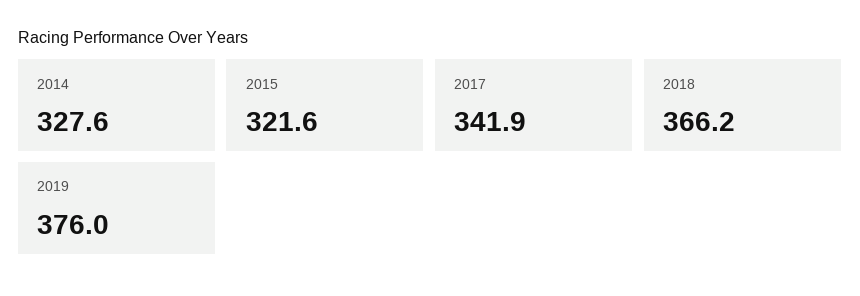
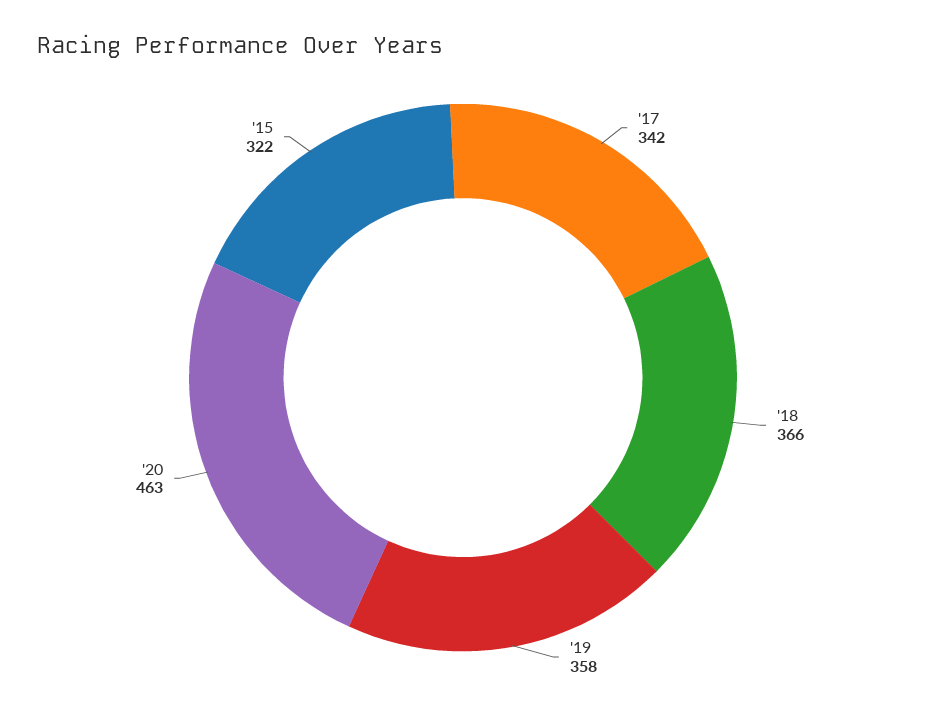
2014: 327.6 -> none
2019: 376 -> 358
'20: none -> 463

